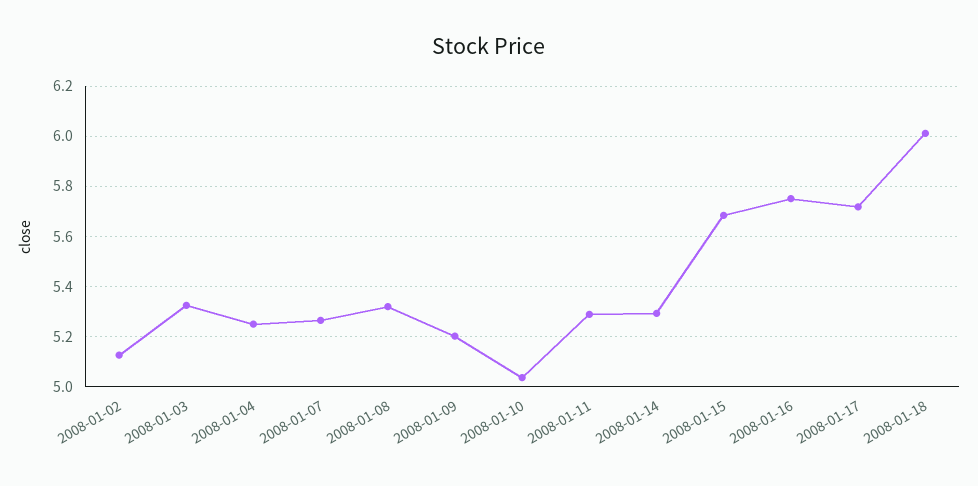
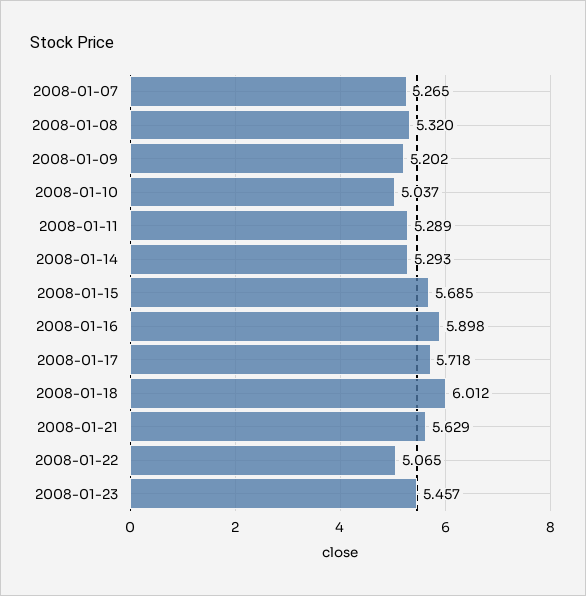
2008-01-02: 5.125 -> none
2008-01-03: 5.325 -> none
2008-01-04: 5.25 -> none
2008-01-16: 5.75 -> 5.898
2008-01-21: none -> 5.629
2008-01-22: none -> 5.065
2008-01-23: none -> 5.457

